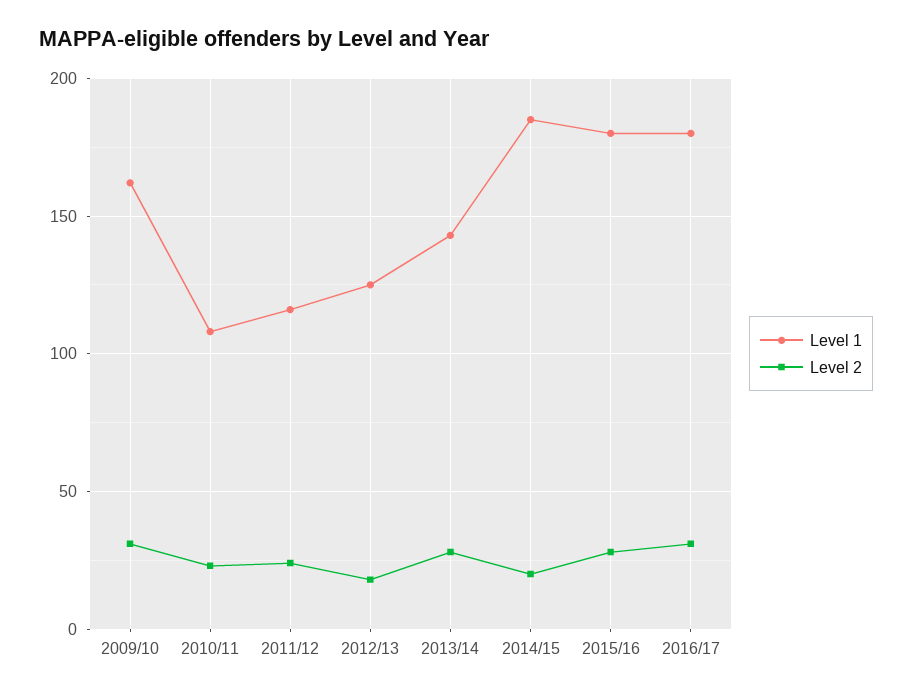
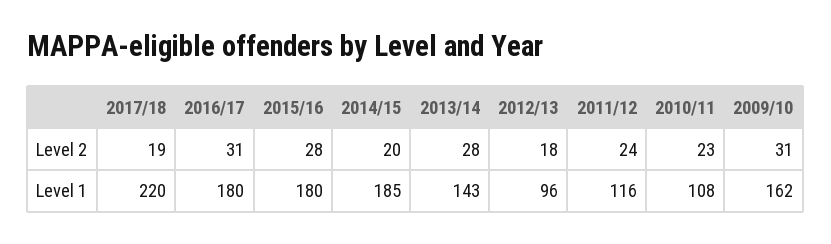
Level 1, 2012/13: 125 -> 96
Level 2, 2017/18: none -> 19
Level 1, 2017/18: none -> 220

